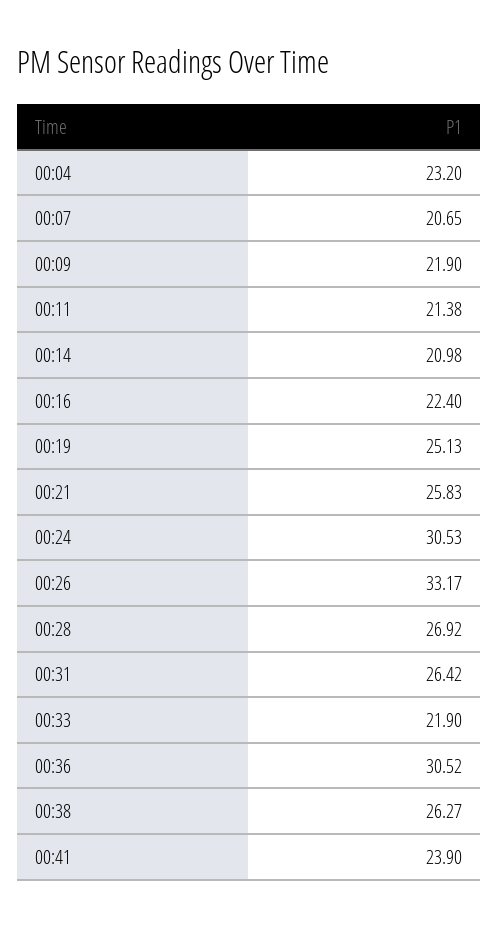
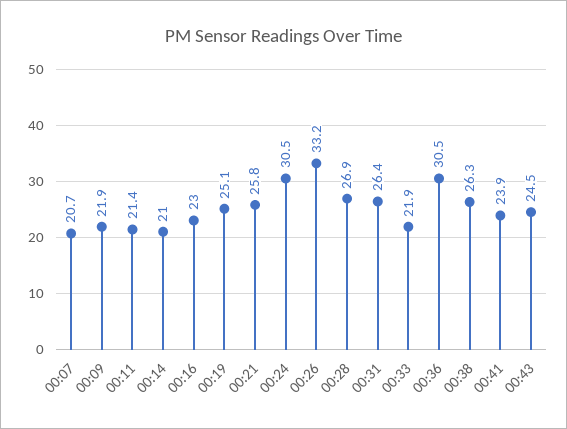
00:04: 23.2 -> none
00:16: 22.4 -> 23
00:43: none -> 24.5

